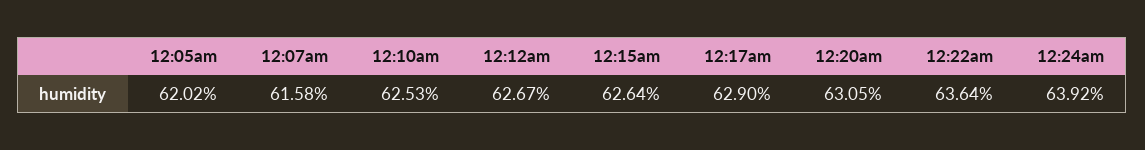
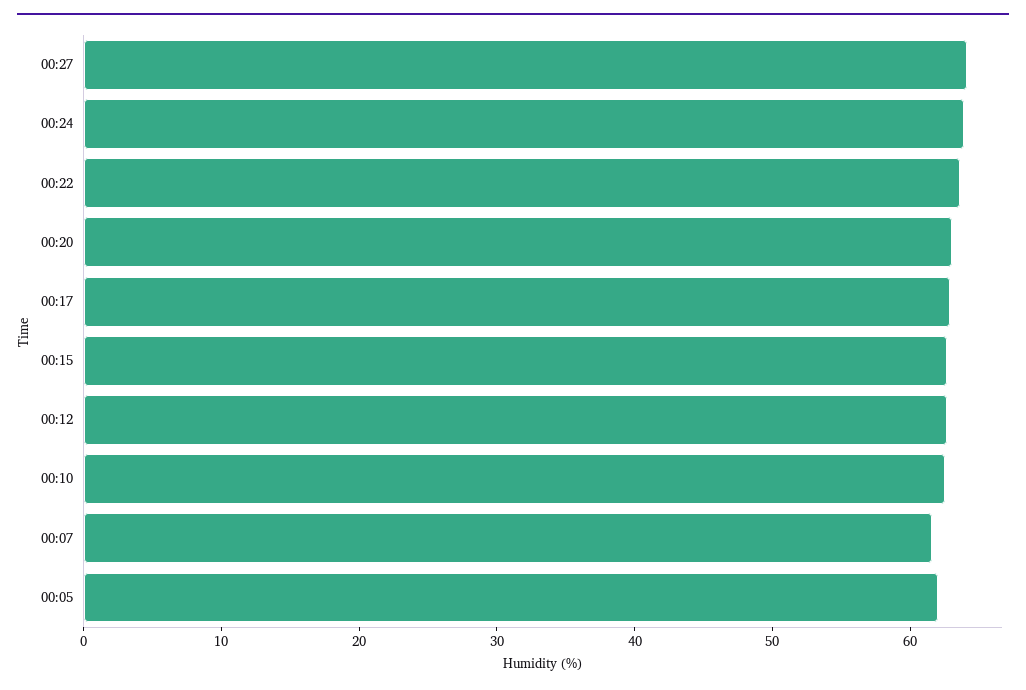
00:27: none -> 64

